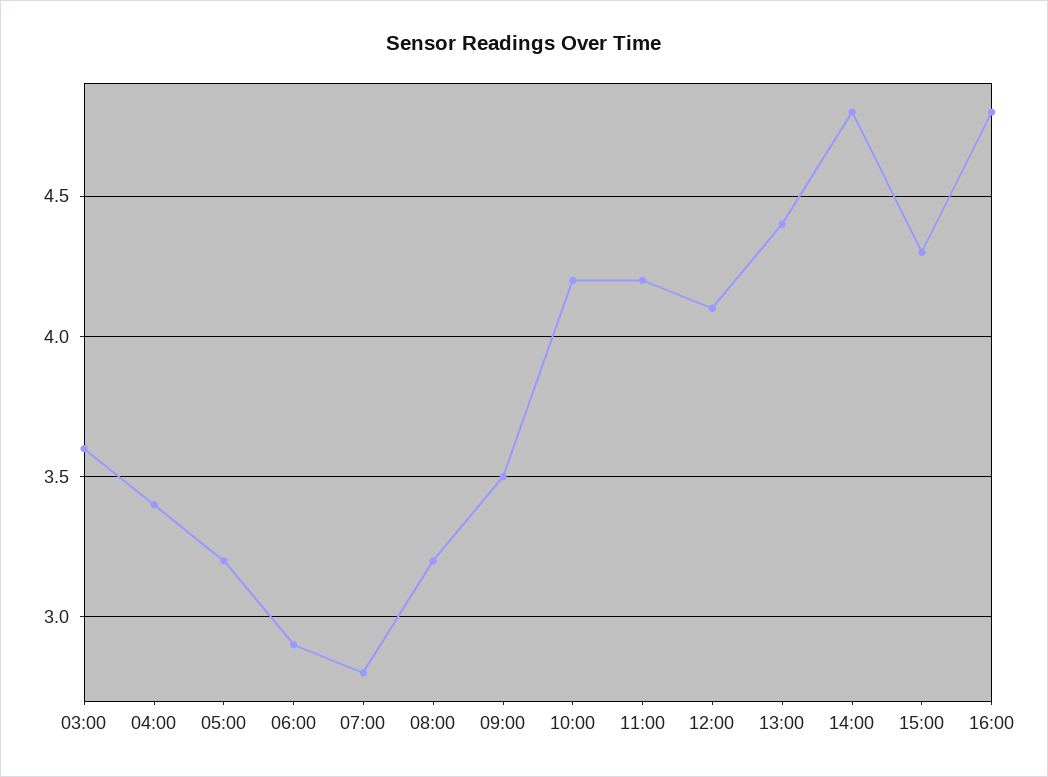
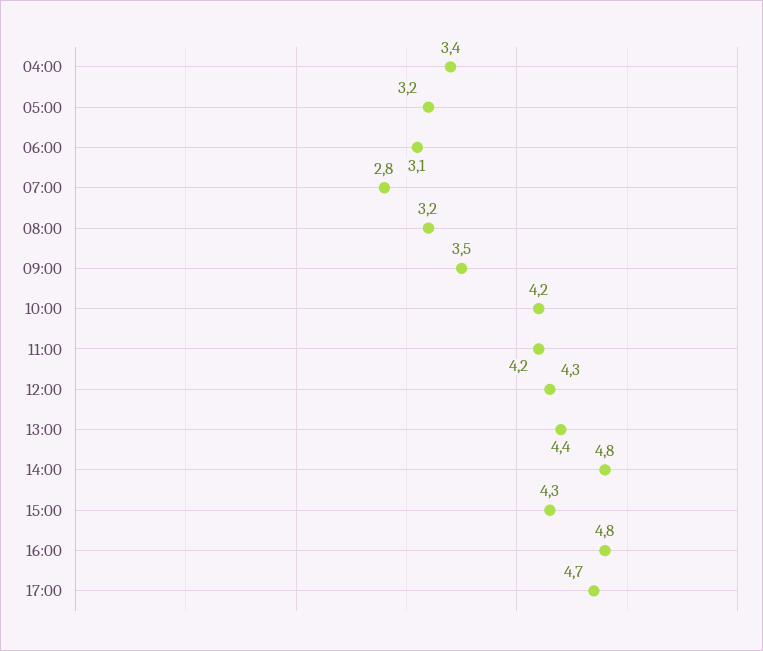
03:00: 3.6 -> none
06:00: 2.9 -> 3.1
12:00: 4.1 -> 4.3
17:00: none -> 4.7

